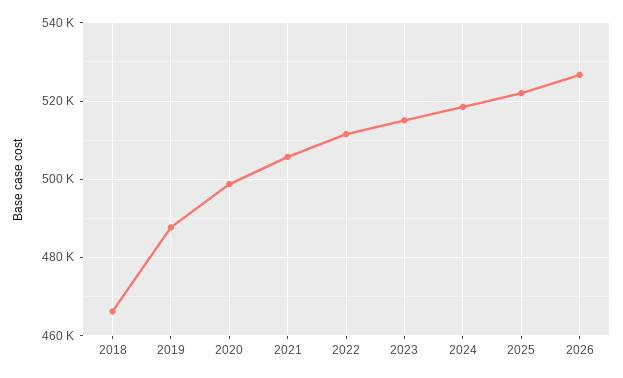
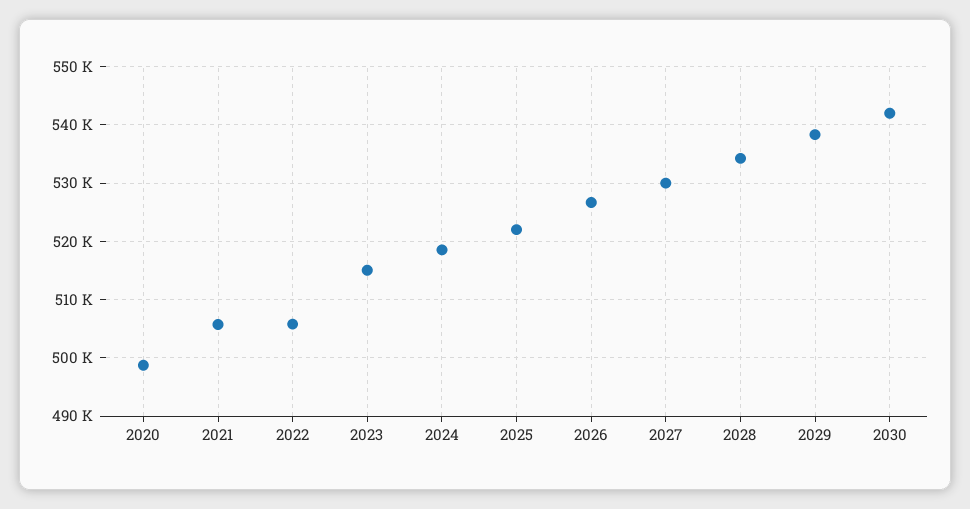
2018: 466000 -> none
2019: 488000 -> none
2022: 512000 -> 506000
2027: none -> 530000
2028: none -> 534000
2029: none -> 538000
2030: none -> 542000

